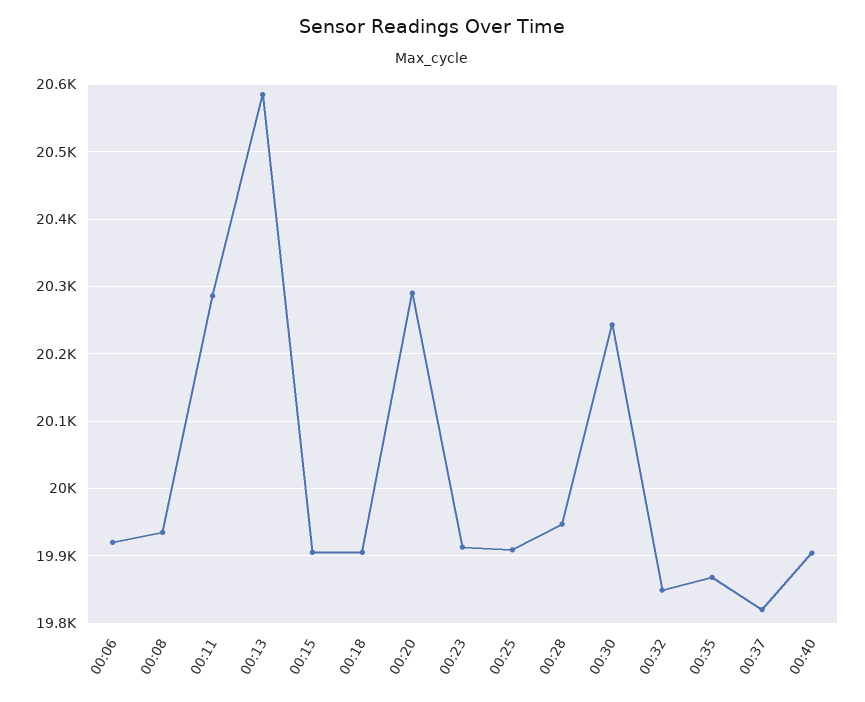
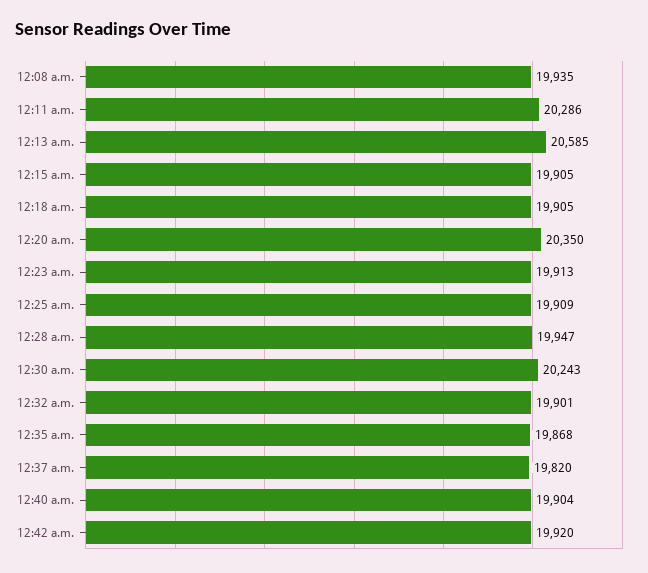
00:06: 19920 -> none
00:20: 20290 -> 20350
00:32: 19850 -> 19901
12:42 a.m.: none -> 19920

